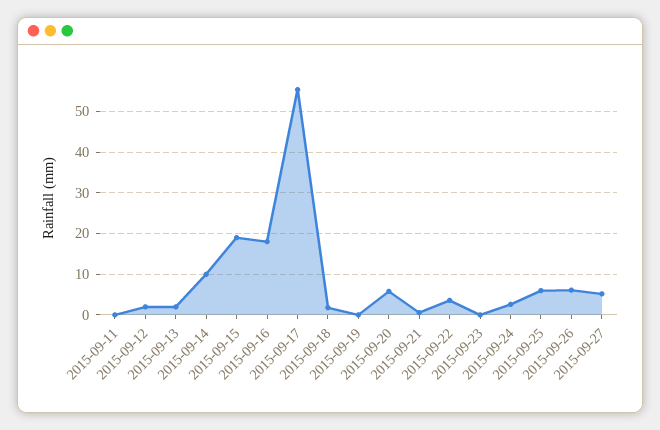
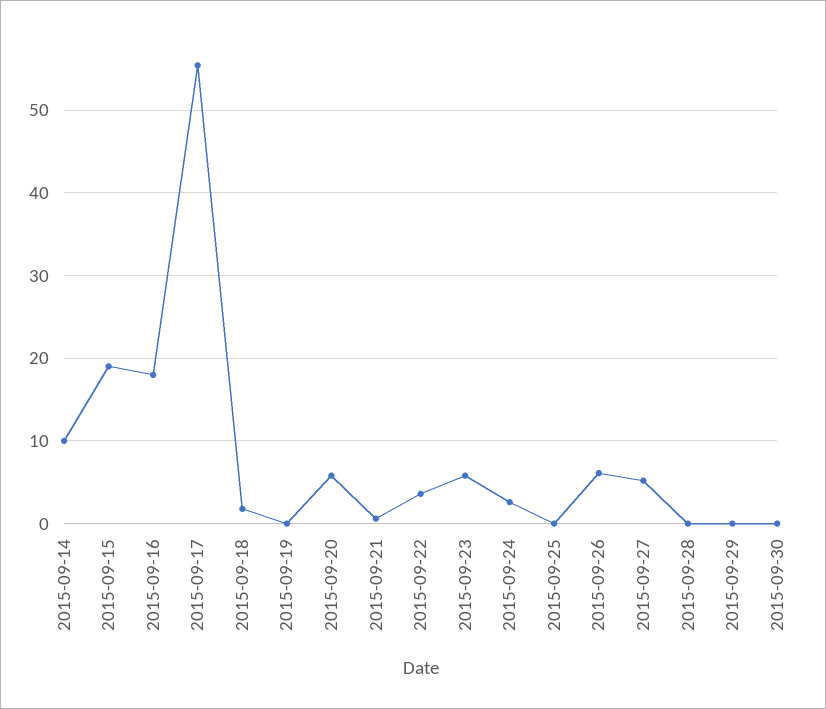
2015-09-11: 0 -> none
2015-09-12: 2 -> none
2015-09-13: 2 -> none
2015-09-23: 0 -> 6
2015-09-25: 6 -> 0
2015-09-28: none -> 0
2015-09-29: none -> 0
2015-09-30: none -> 0

